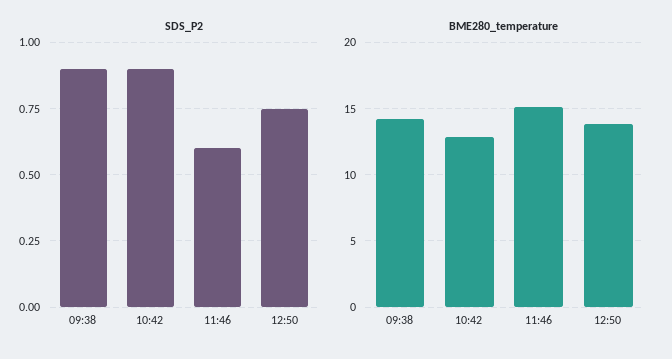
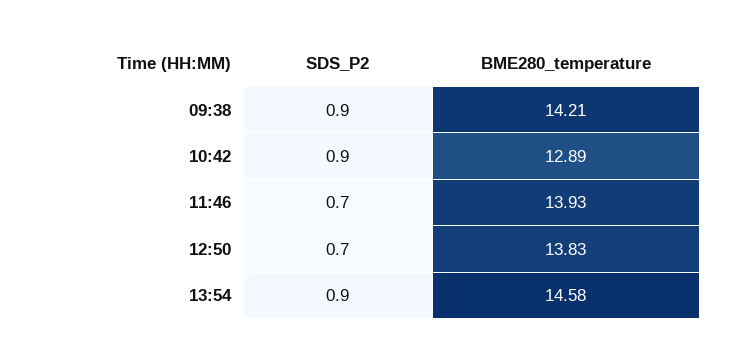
SDS_P2, 11:46: 0.6 -> 0.7
SDS_P2, 12:50: 0.75 -> 0.7
BME280_temperature, 11:46: 15 -> 13.93
SDS_P2, 13:54: none -> 0.9
BME280_temperature, 13:54: none -> 14.58

